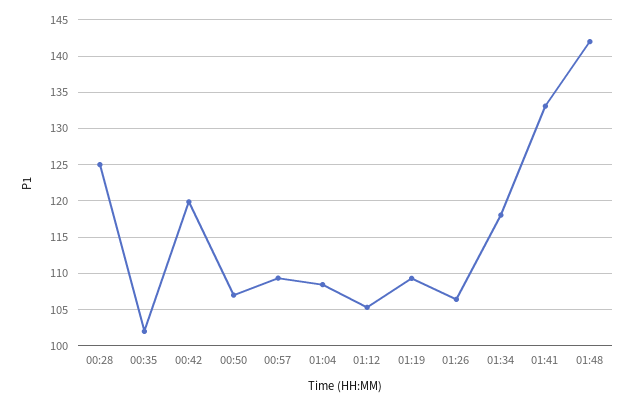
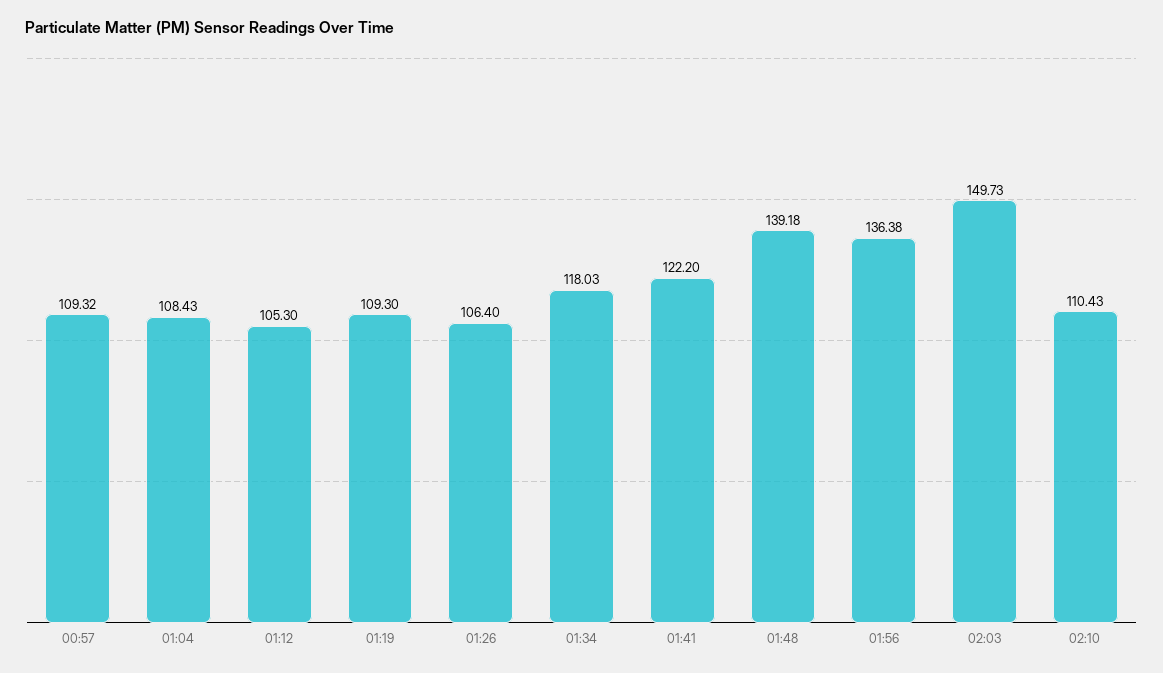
00:28: 125 -> none
00:35: 102 -> none
00:42: 120 -> none
00:50: 107 -> none
01:41: 133 -> 122.2
01:48: 142 -> 139.18
01:56: none -> 136.38
02:03: none -> 149.73
02:10: none -> 110.43

